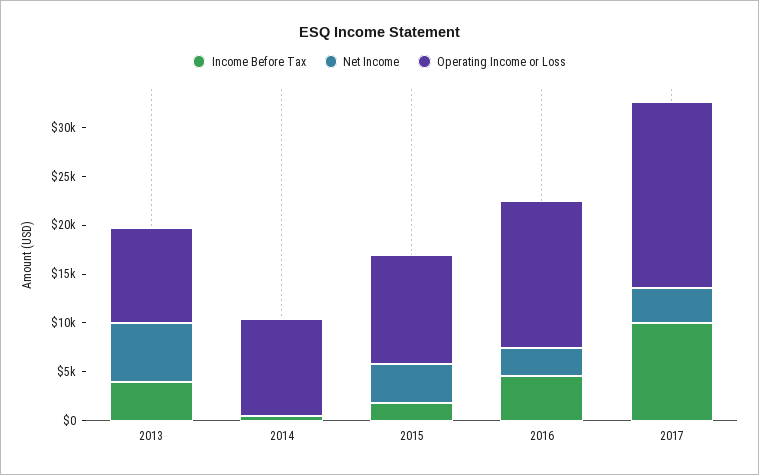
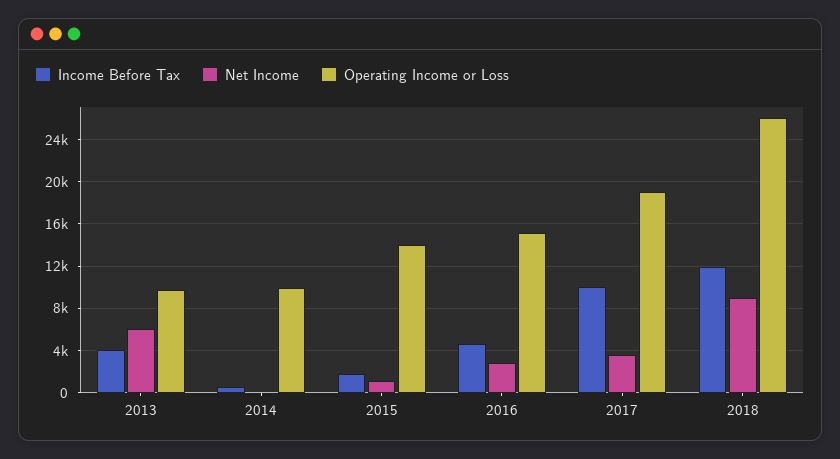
Net Income, 2015: 4000 -> 1000
Operating Income or Loss, 2015: 11000 -> 14000
Income Before Tax, 2018: none -> 12000
Net Income, 2018: none -> 9000
Operating Income or Loss, 2018: none -> 26000

